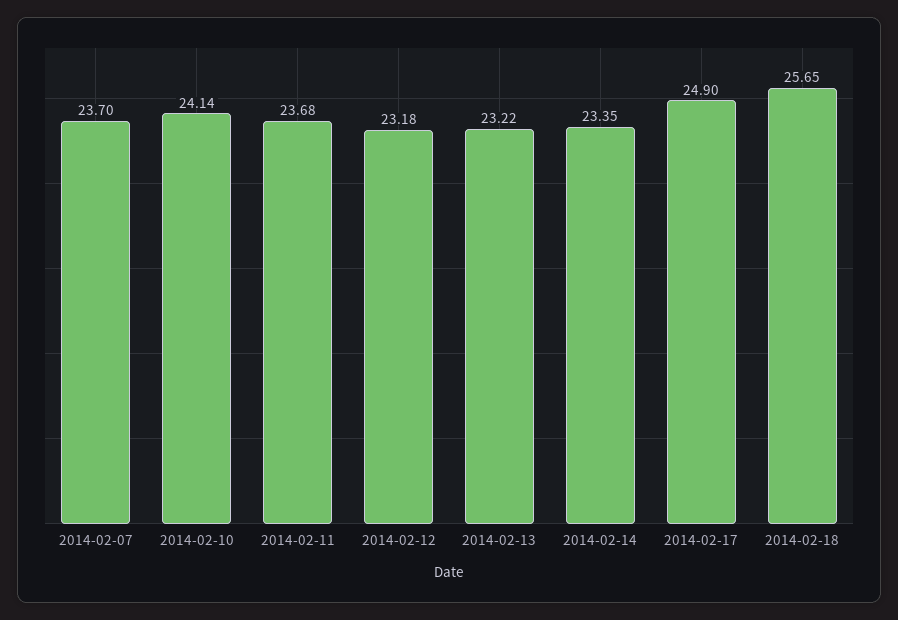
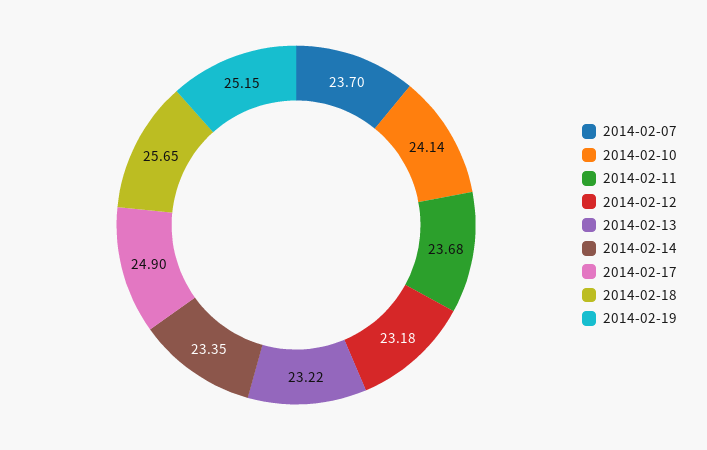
2014-02-19: none -> 25.15

